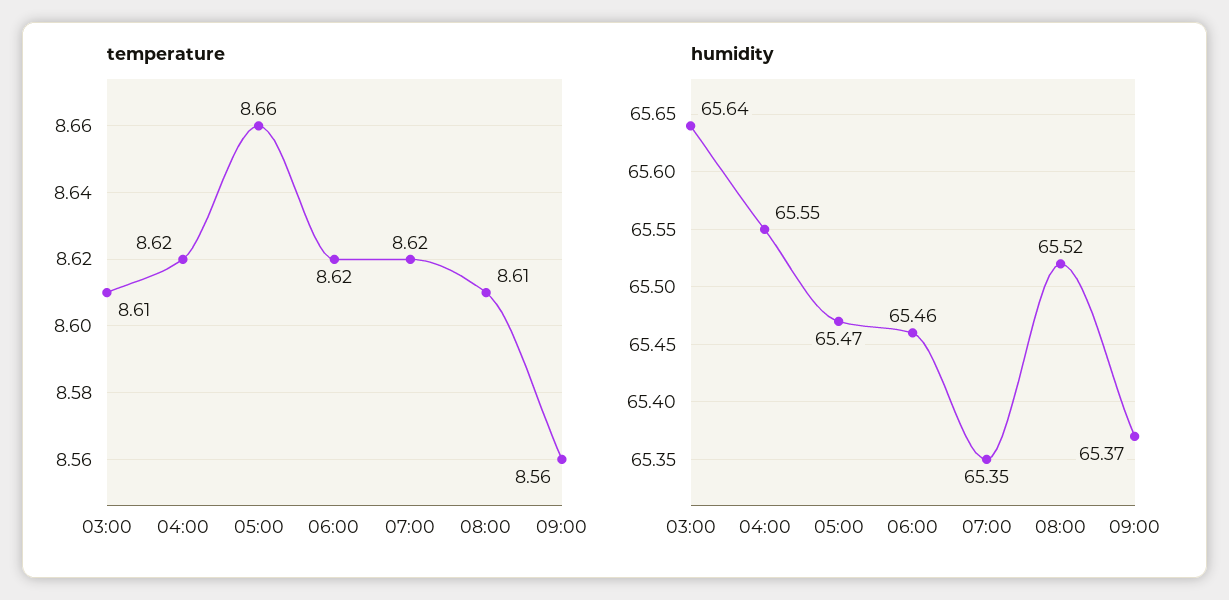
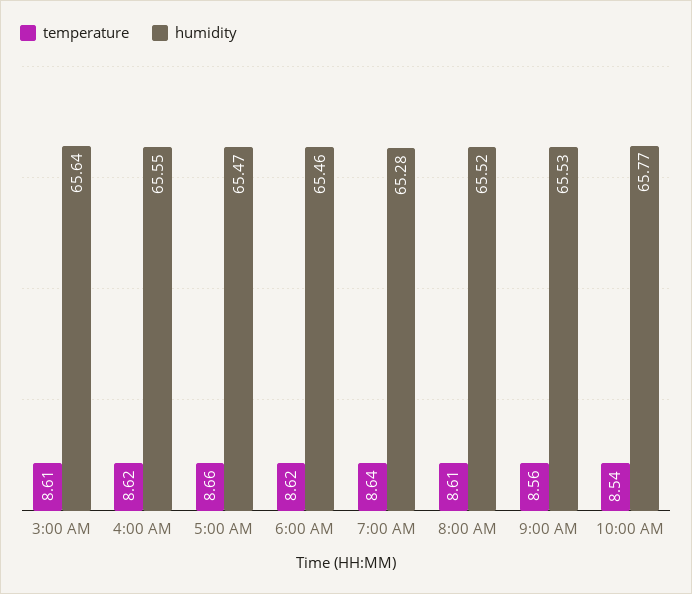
temperature, 07:00: 8.62 -> 8.64
humidity, 07:00: 65.35 -> 65.28
humidity, 09:00: 65.37 -> 65.53
temperature, 10:00 AM: none -> 8.54
humidity, 10:00 AM: none -> 65.77

